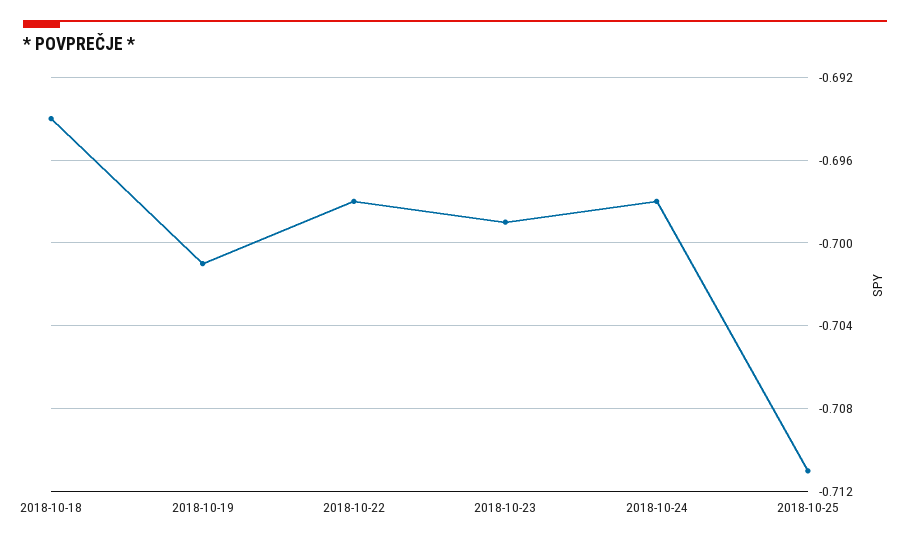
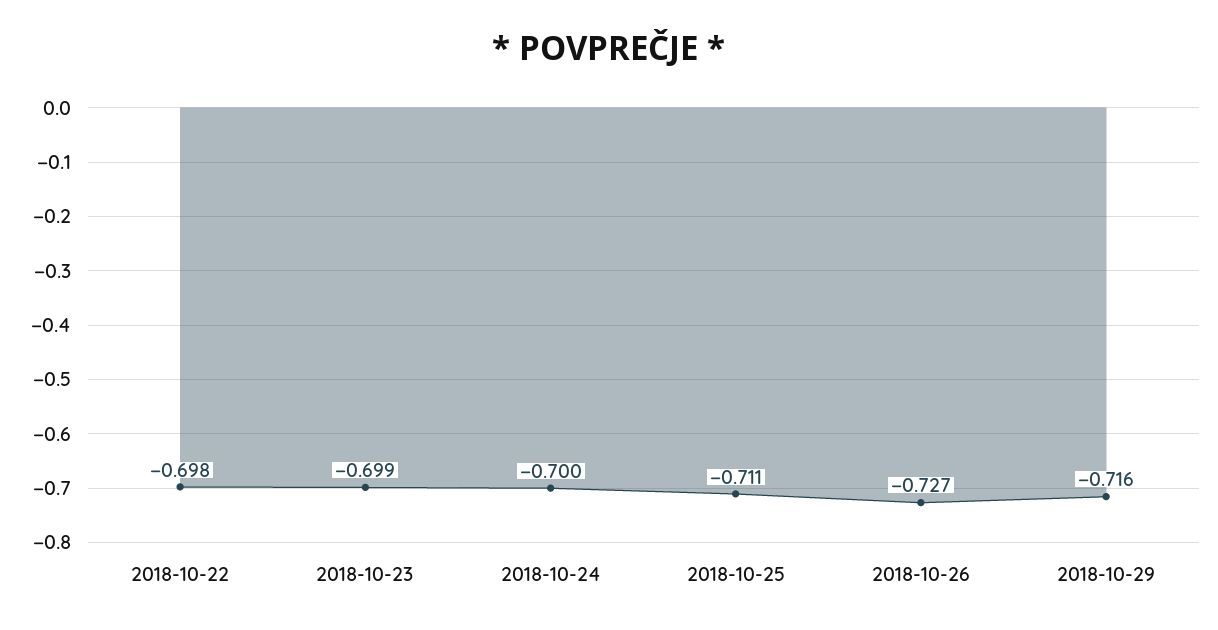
2018-10-18: -0.694 -> none
2018-10-19: -0.701 -> none
2018-10-24: -0.698 -> -0.7
2018-10-26: none -> -0.727
2018-10-29: none -> -0.716

